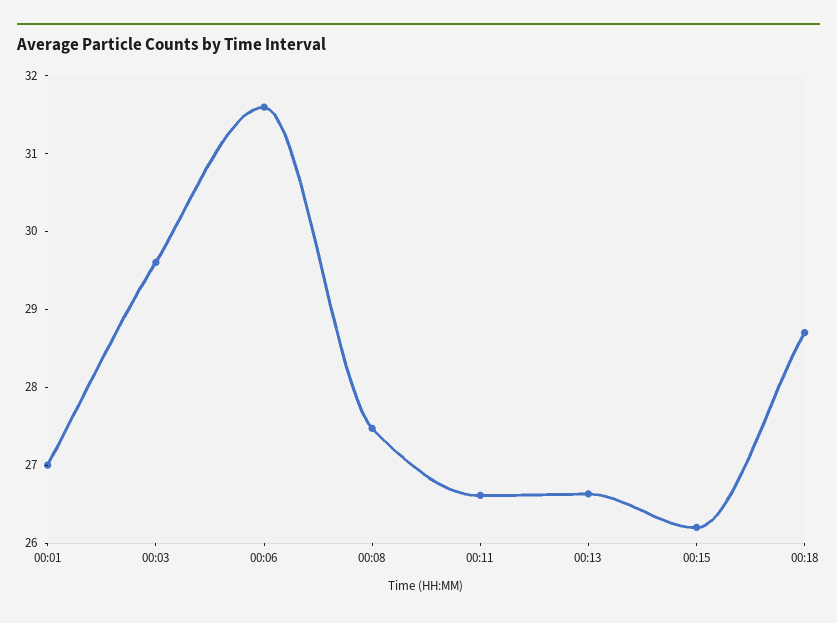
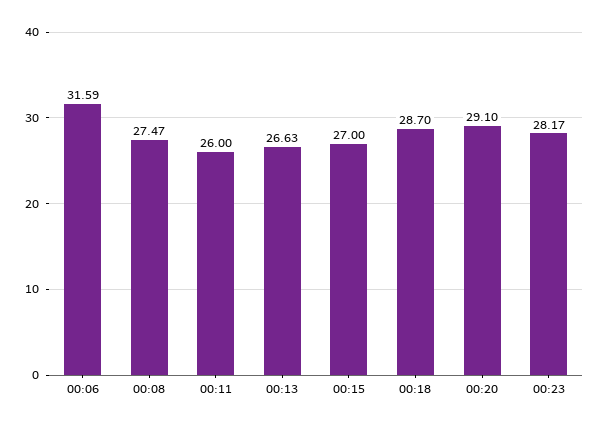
00:01: 27 -> none
00:03: 29.6 -> none
00:11: 26.6 -> 26
00:15: 26.2 -> 27
00:20: none -> 29.1
00:23: none -> 28.17

